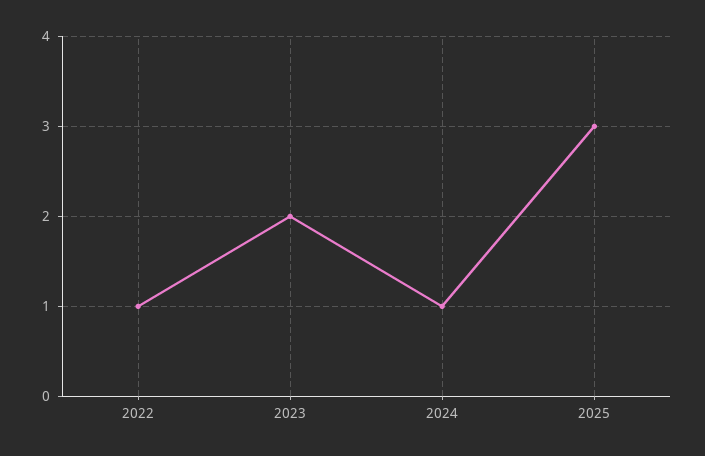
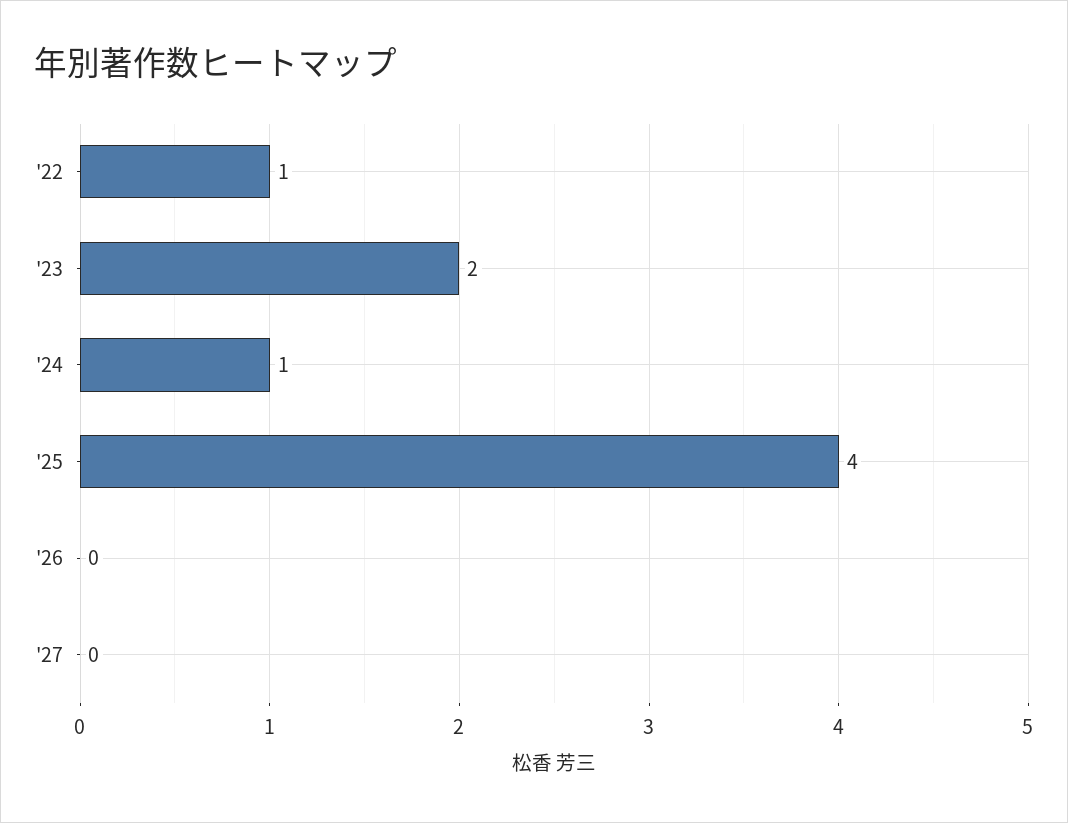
2025: 3 -> 4
'26: none -> 0
'27: none -> 0

